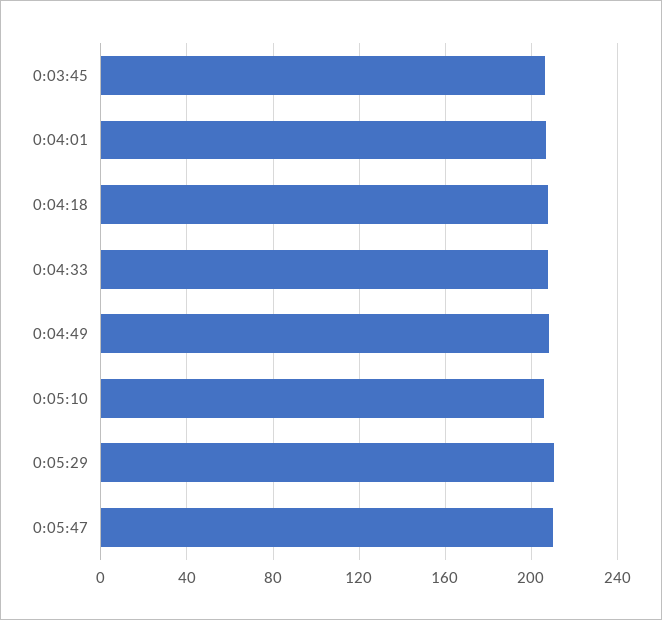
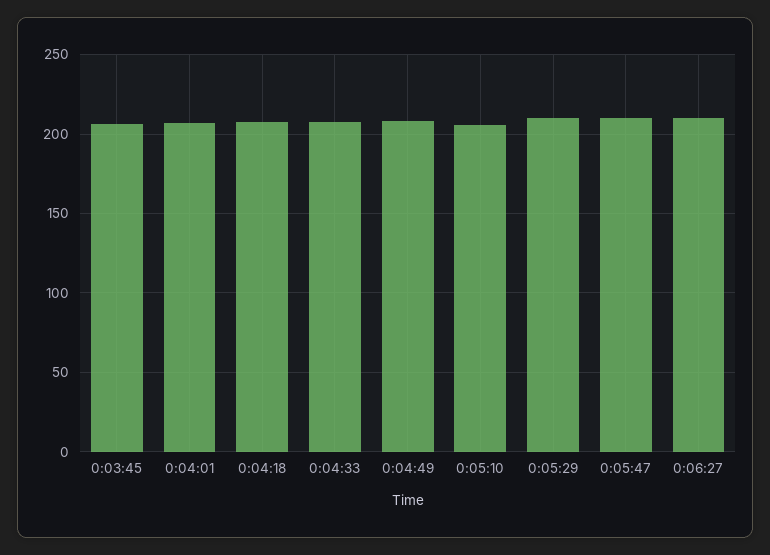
0:06:27: none -> 210

